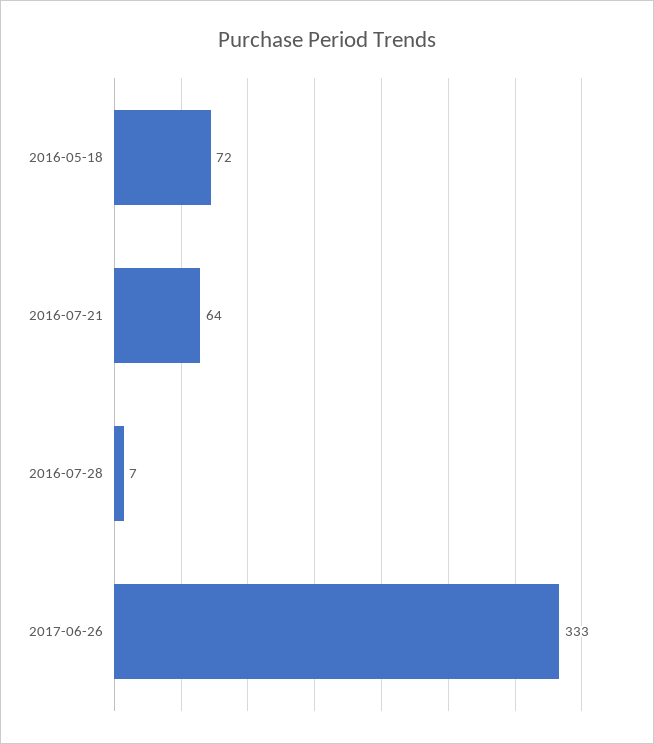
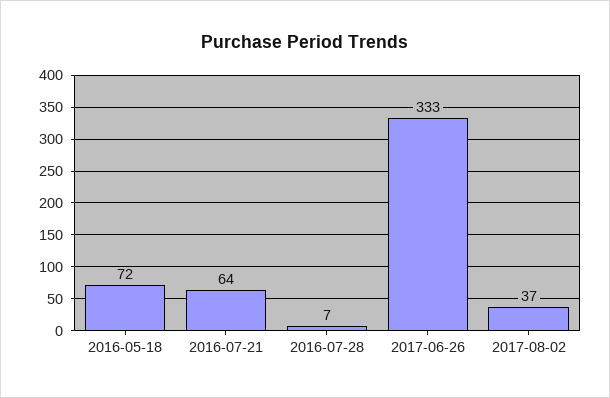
2017-08-02: none -> 37

